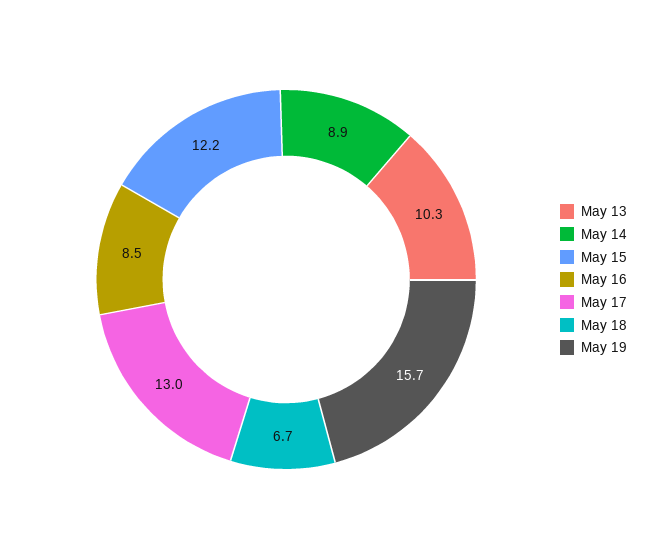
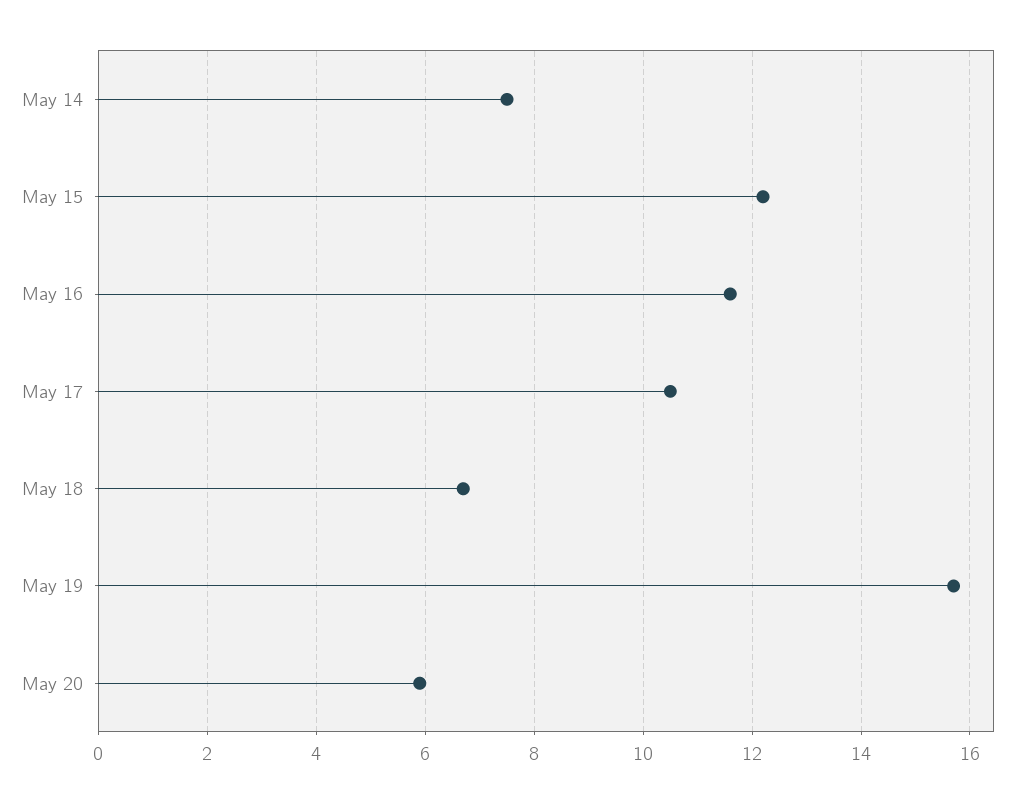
May 13: 10.3 -> none
May 14: 8.9 -> 7.5
May 16: 8.5 -> 11.5
May 17: 13 -> 10.5
May 20: none -> 6

